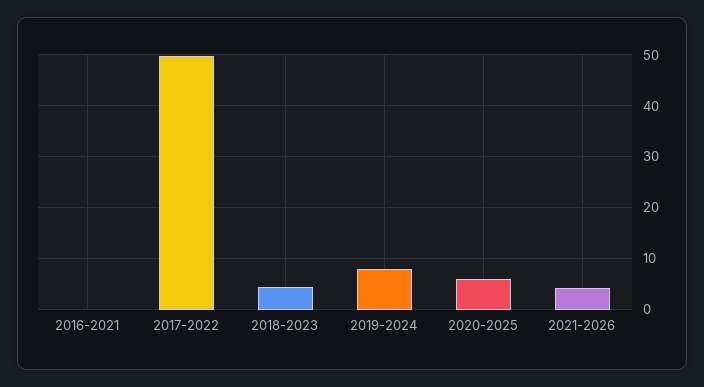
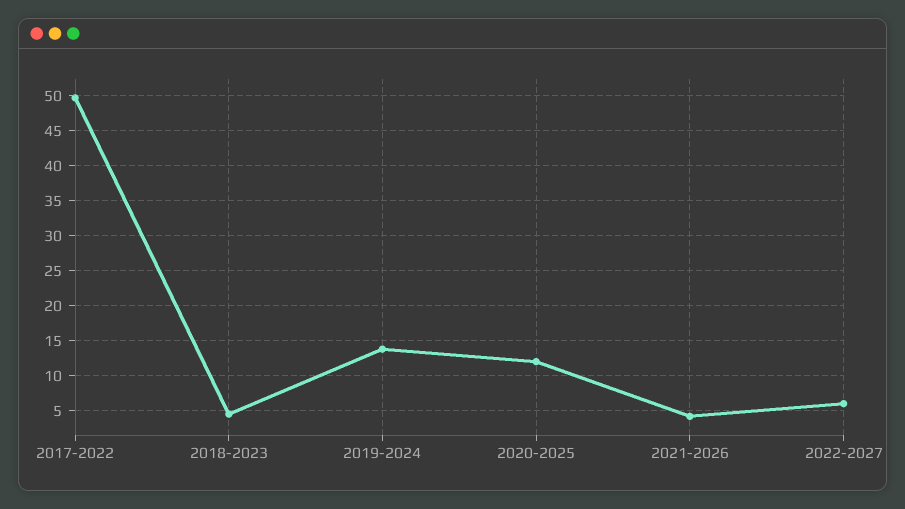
2016-2021: 0 -> none
2019-2024: 8 -> 14
2020-2025: 6 -> 12
2022-2027: none -> 6

